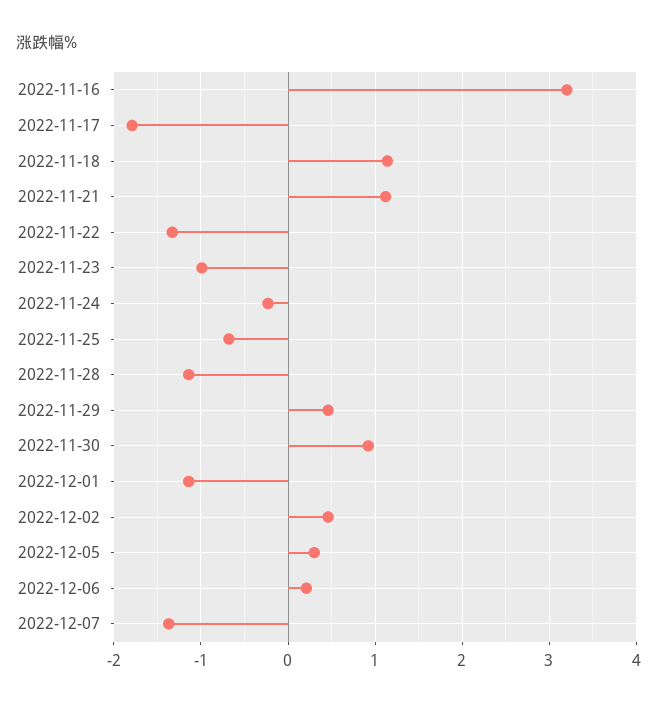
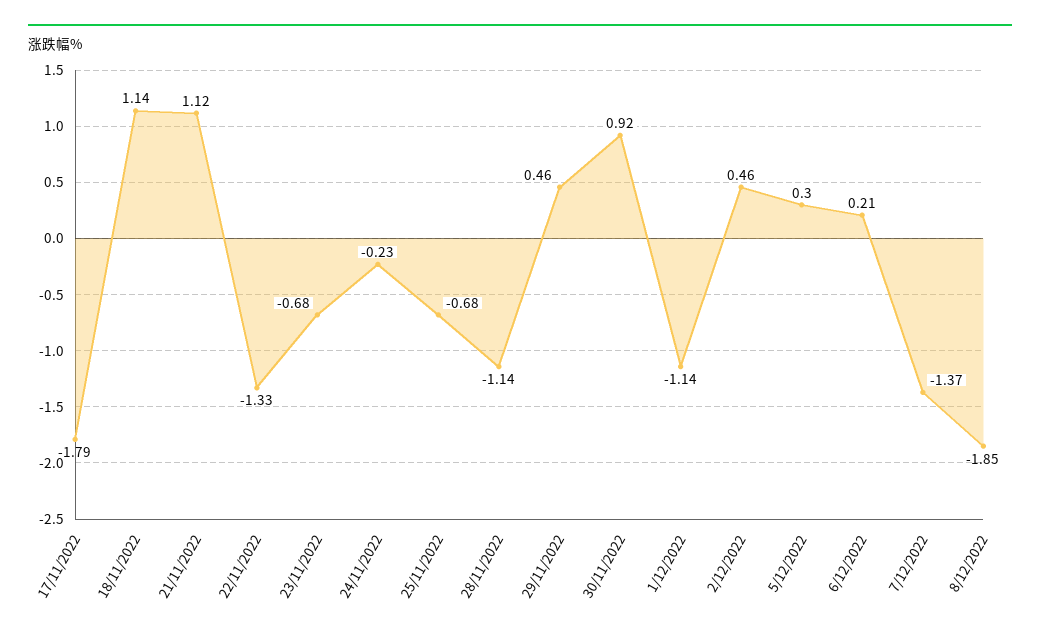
2022-11-16: 3.2 -> none
2022-11-23: -1 -> -0.68
8/12/2022: none -> -1.85

